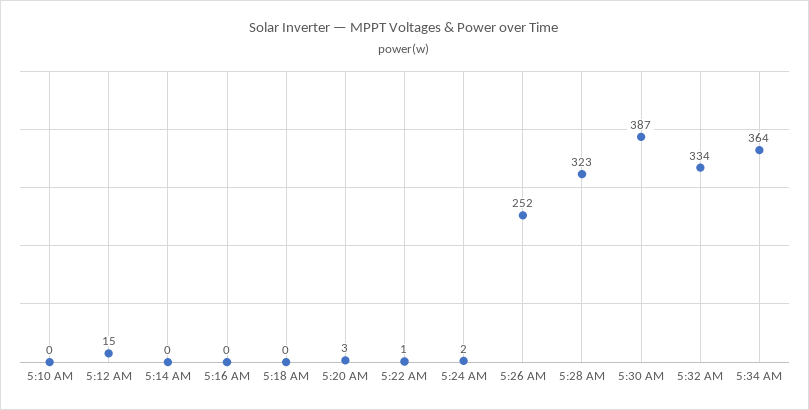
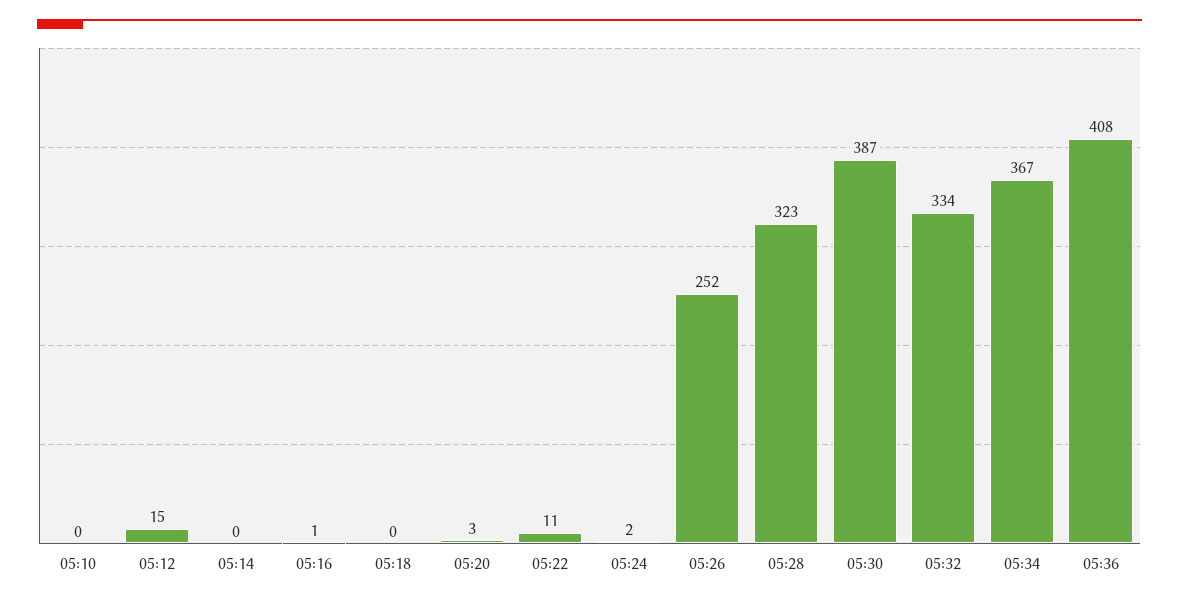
5:16 AM: 0 -> 1
5:22 AM: 1 -> 11
5:34 AM: 364 -> 367
05:36: none -> 408

